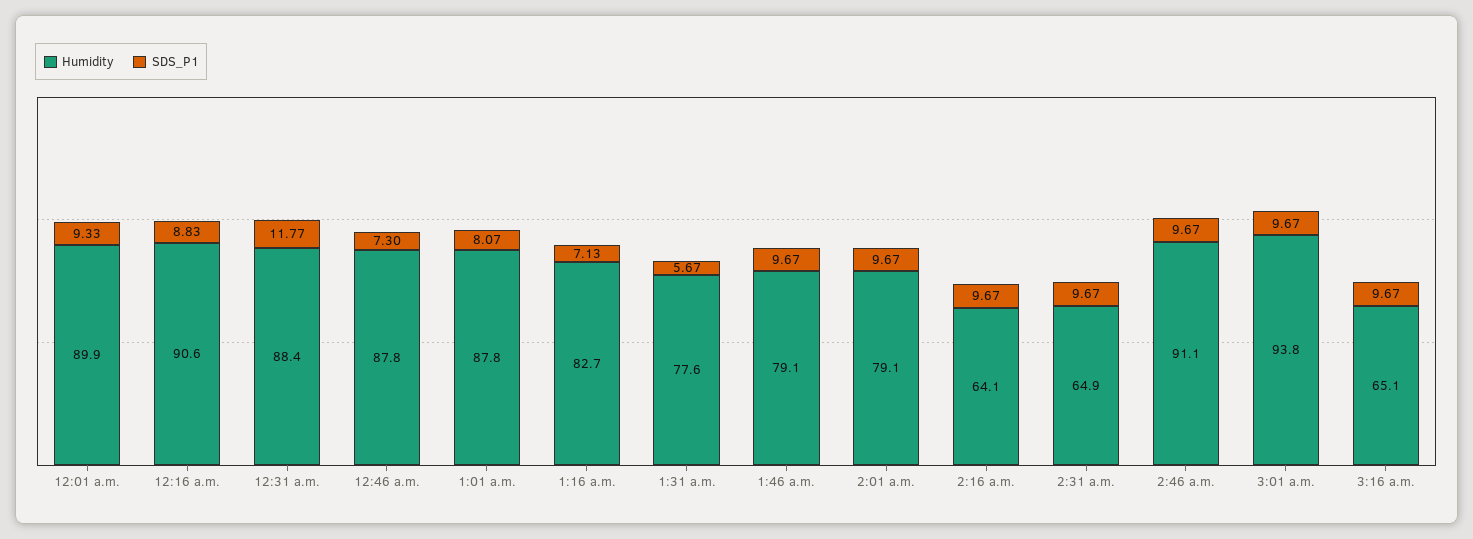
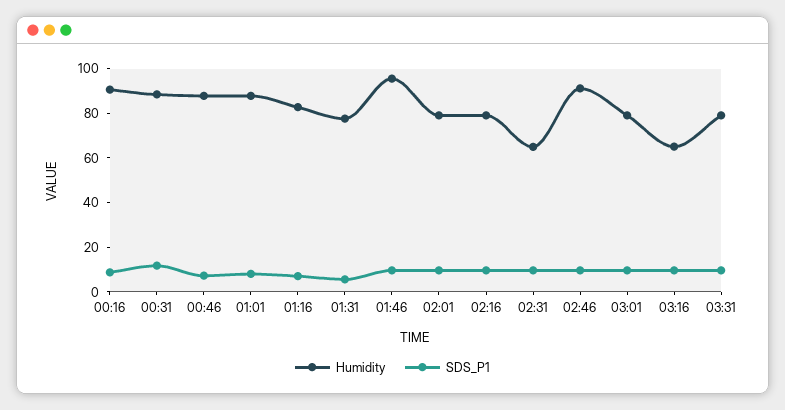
Humidity, 12:01 a.m.: 89.9 -> none
SDS_P1, 12:01 a.m.: 9.33 -> none
Humidity, 1:46 a.m.: 79.1 -> 95
Humidity, 2:16 a.m.: 64.1 -> 80
Humidity, 3:01 a.m.: 93.8 -> 80
Humidity, 03:31: none -> 80
SDS_P1, 03:31: none -> 10

